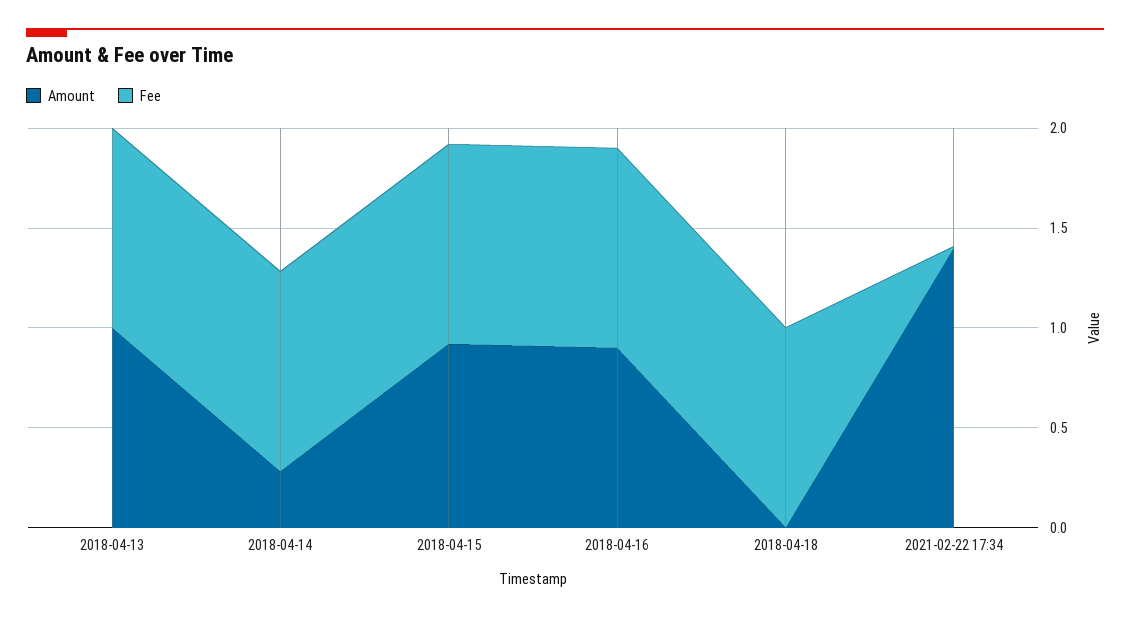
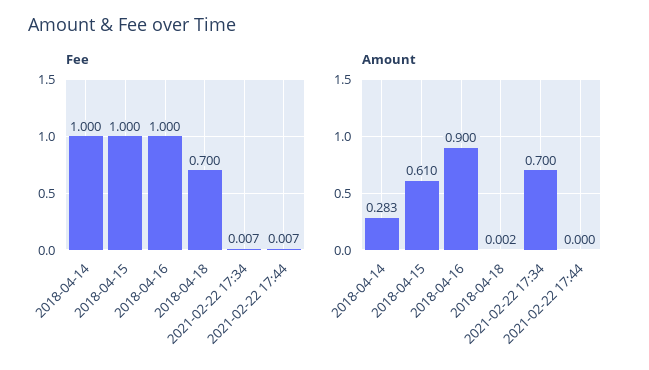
Amount, 2018-04-13: 1 -> none
Fee, 2018-04-13: 1 -> none
Amount, 2018-04-15: 0.9 -> 0.61
Fee, 2018-04-18: 1 -> 0.7
Amount, 2021-02-22 17:34: 1.4 -> 0.7
Fee, 2021-02-22 17:44: none -> 0.007
Amount, 2021-02-22 17:44: none -> 0

